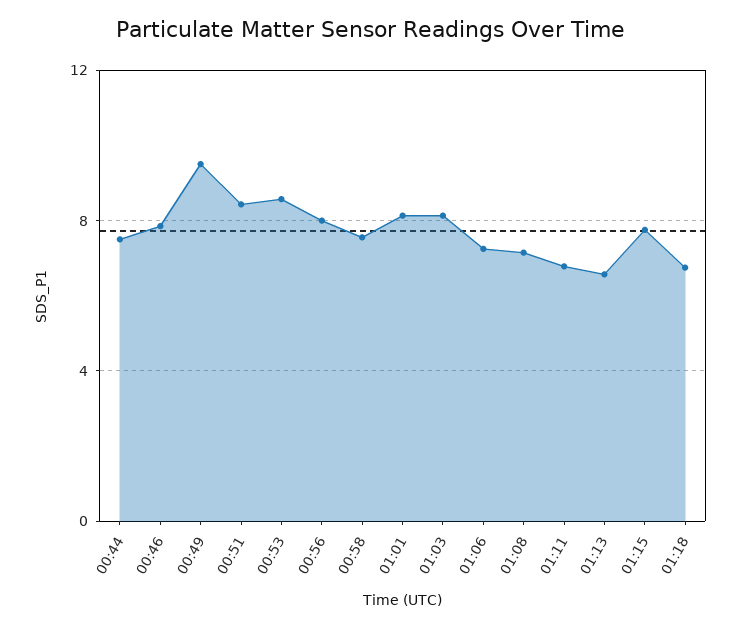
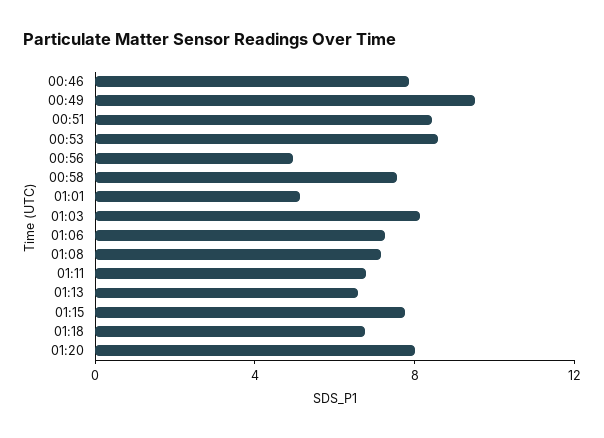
00:44: 7.5 -> none
00:56: 8 -> 5
01:01: 8 -> 5
01:20: none -> 8

